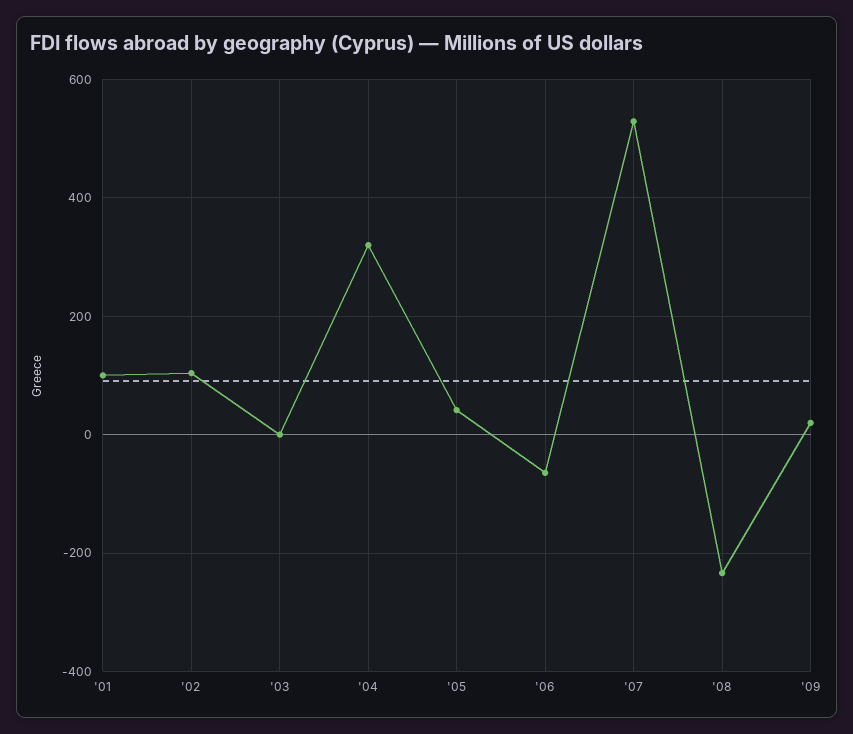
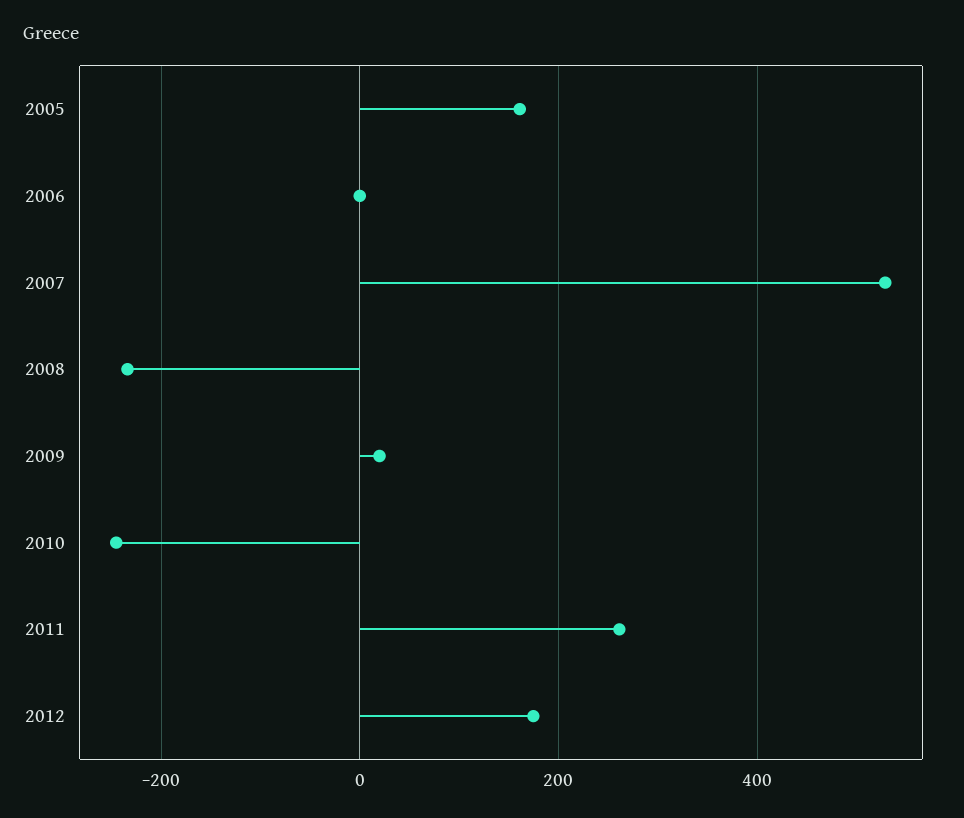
'01: 100 -> none
'02: 100 -> none
'03: 0 -> none
'04: 320 -> none
'05: 40 -> 160
'06: -60 -> 0
2010: none -> -240
2011: none -> 260
2012: none -> 180

